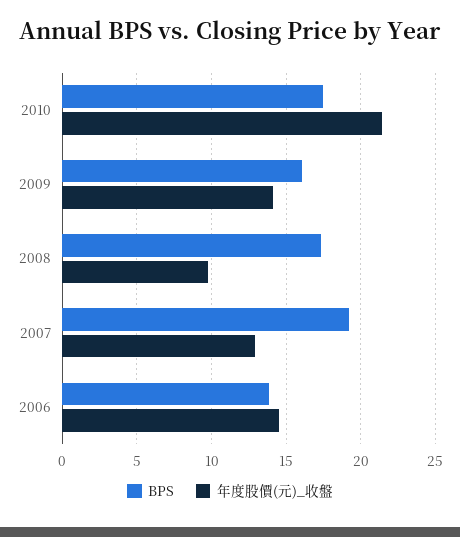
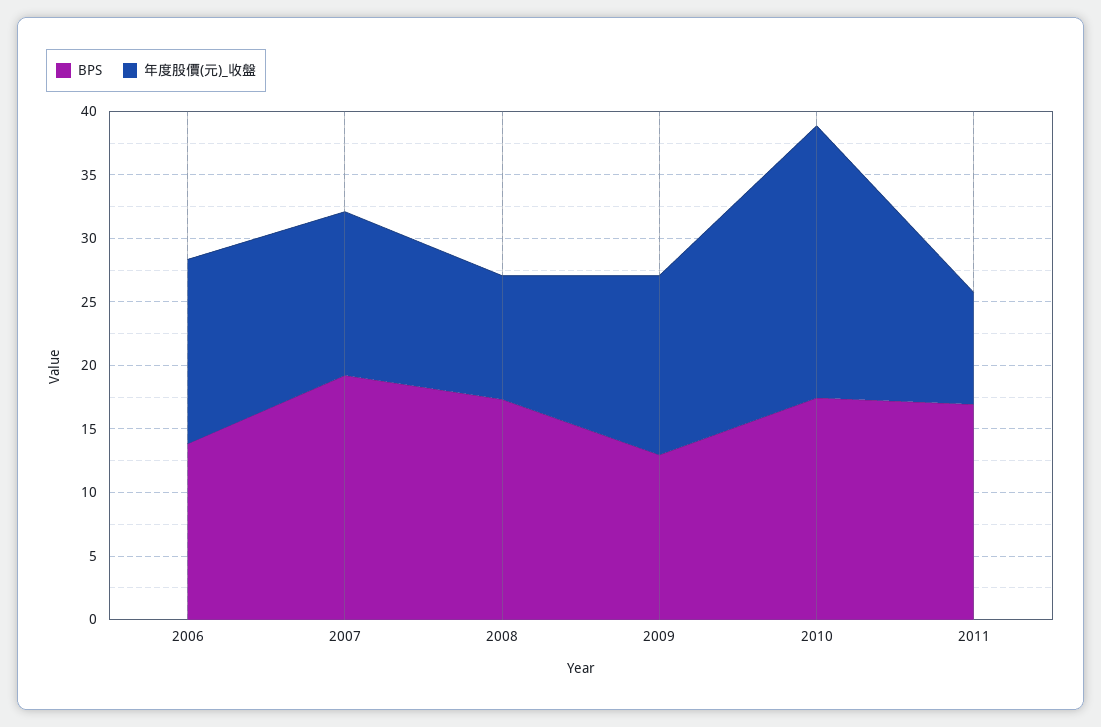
BPS, 2009: 16 -> 13
BPS, 2011: none -> 17
年度股價(元)_收盤, 2011: none -> 9

